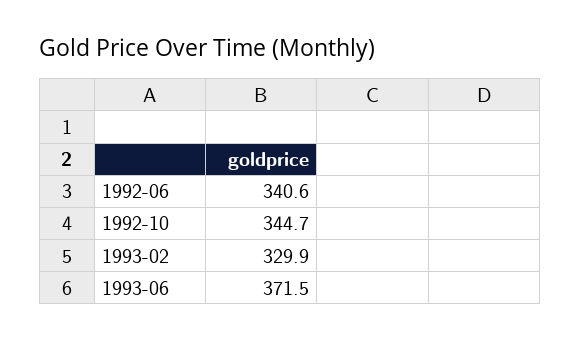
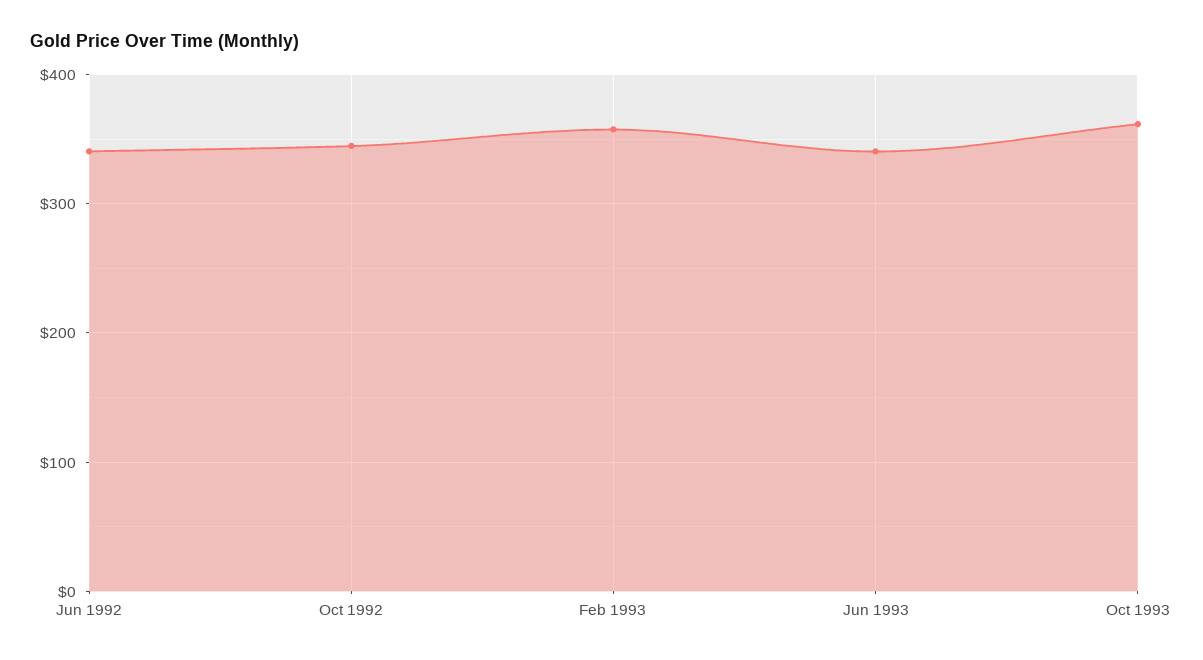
1993-02: 329.9 -> 360
1993-06: 371.5 -> 340
Oct 1993: none -> 360

